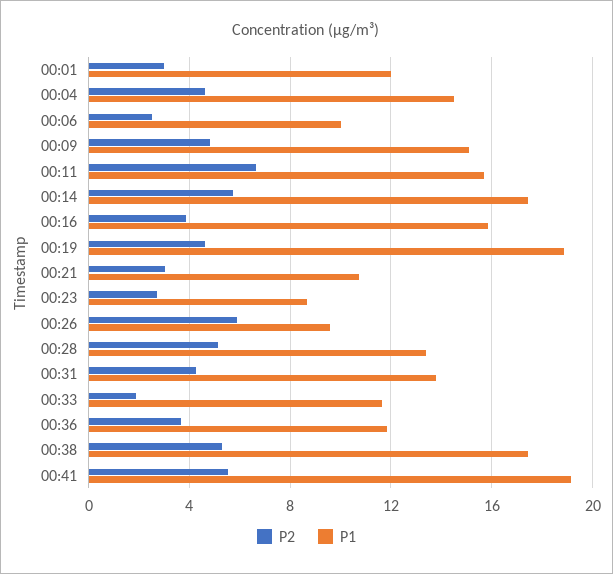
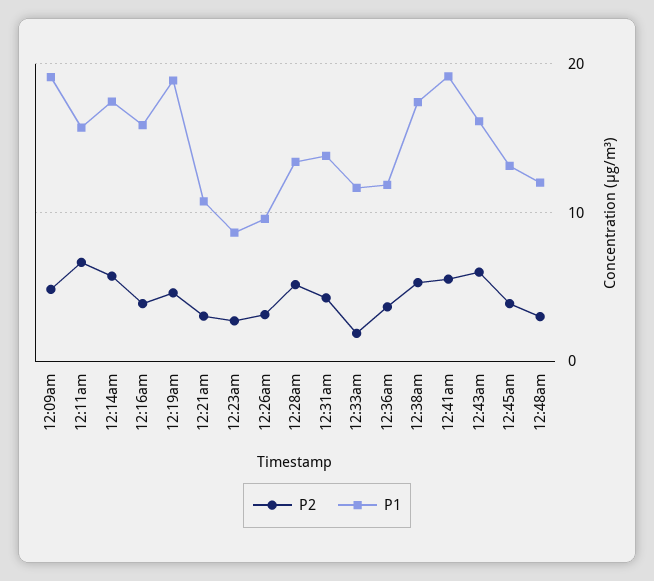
P2, 00:01: 3 -> none
P1, 00:01: 12 -> none
P2, 00:04: 4.5 -> none
P1, 00:04: 14.5 -> none
P2, 00:06: 2.5 -> none
P1, 00:06: 10 -> none
P1, 00:09: 15 -> 19
P2, 00:26: 6 -> 3
P2, 12:43am: none -> 6
P1, 12:43am: none -> 16
P2, 12:45am: none -> 4
P1, 12:45am: none -> 13
P2, 12:48am: none -> 3
P1, 12:48am: none -> 12

